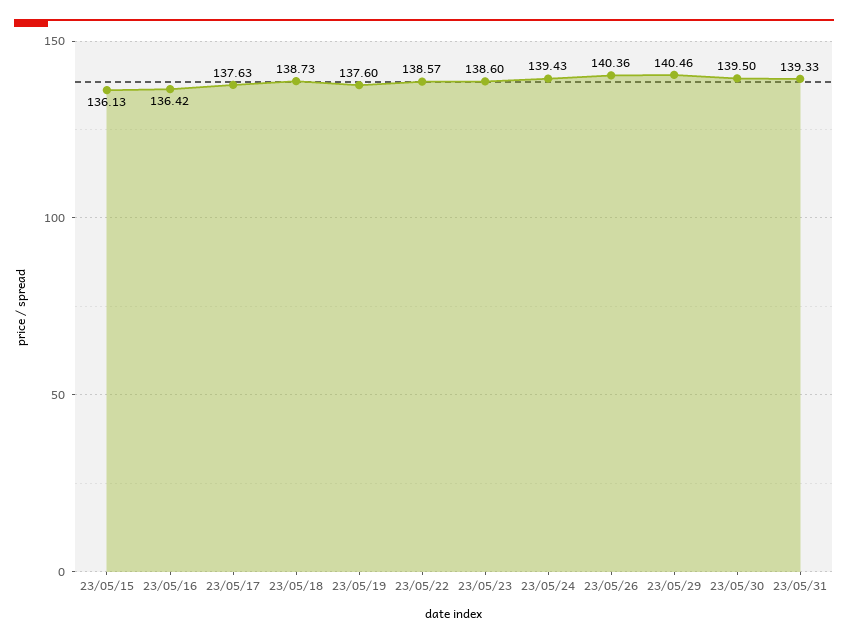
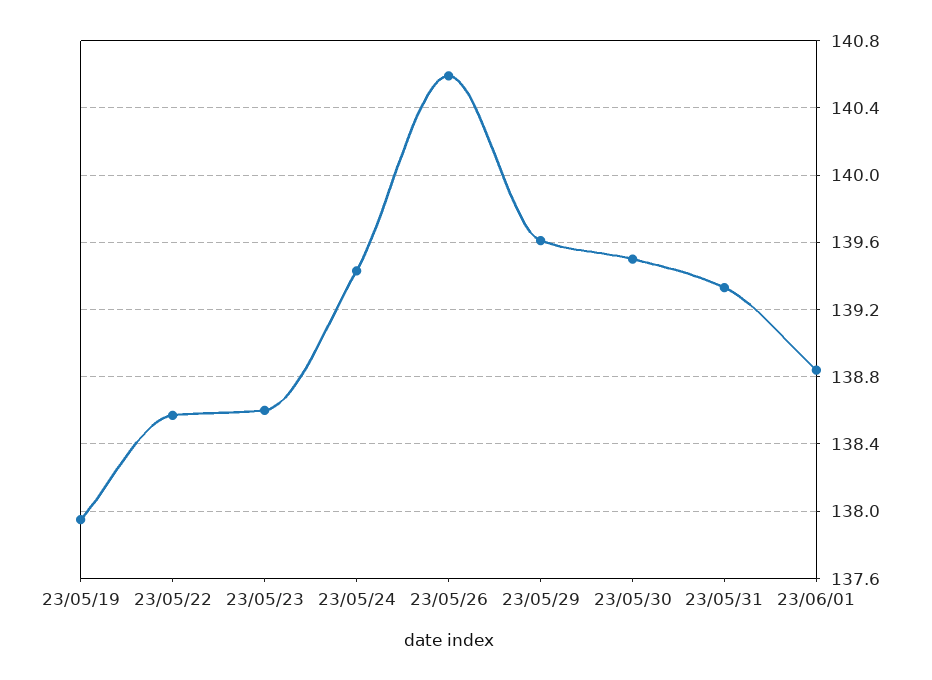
23/05/15: 136.13 -> none
23/05/16: 136.42 -> none
23/05/17: 137.63 -> none
23/05/18: 138.73 -> none
23/05/19: 137.6 -> 137.95
23/05/26: 140.36 -> 140.6
23/05/29: 140.46 -> 139.6
23/06/01: none -> 138.85

